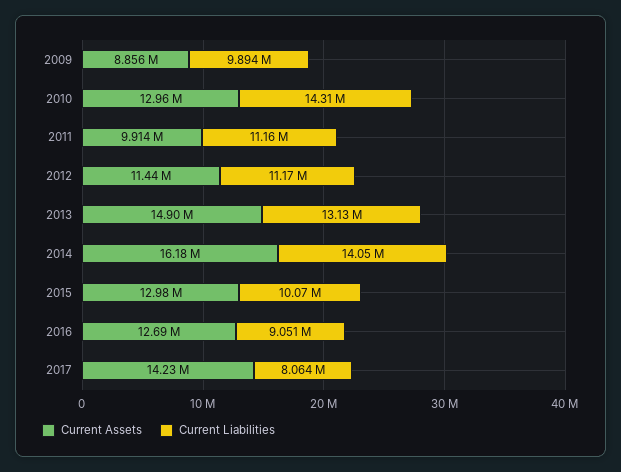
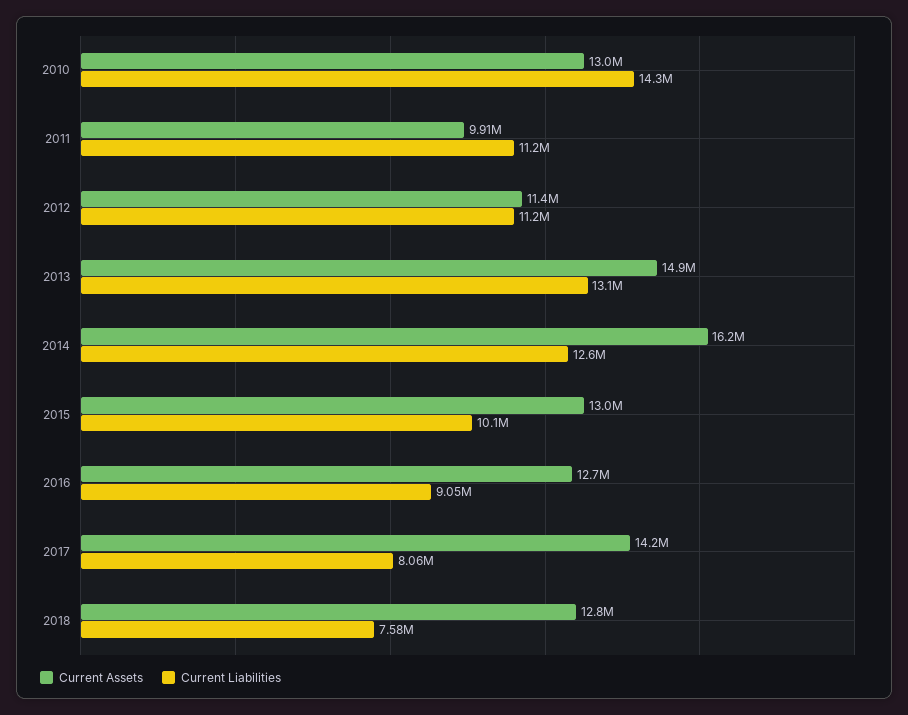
Current Assets, 2009: 8856000 -> none
Current Liabilities, 2009: 9894000 -> none
Current Liabilities, 2014: 14050000 -> 12600000
Current Assets, 2018: none -> 12800000
Current Liabilities, 2018: none -> 7580000

